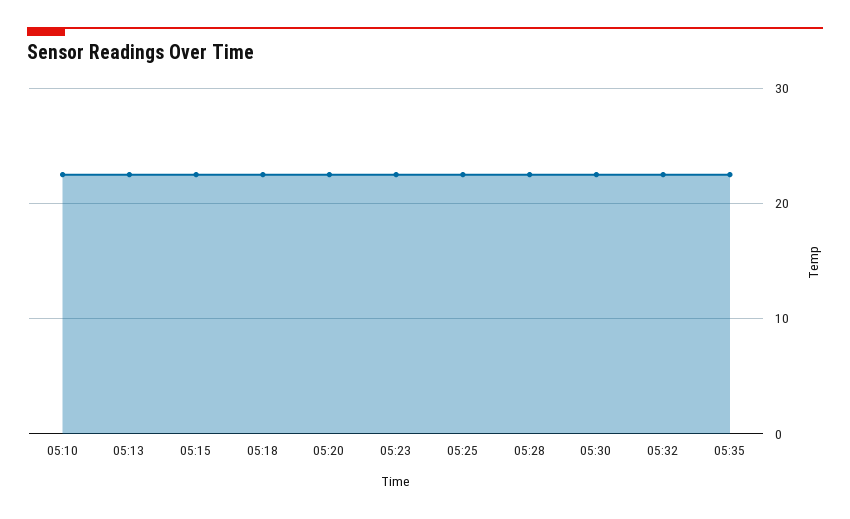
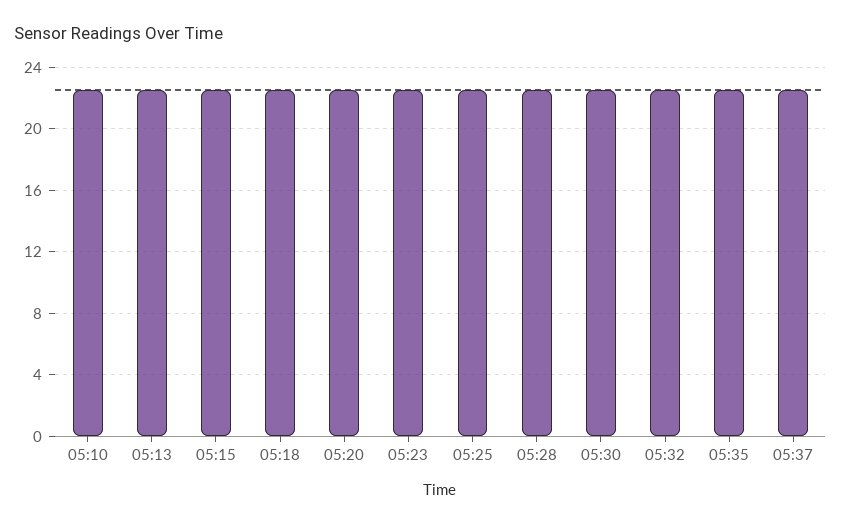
05:37: none -> 22.5

